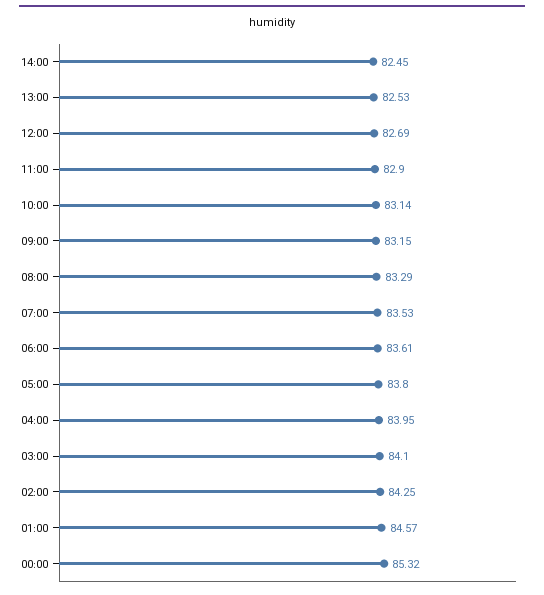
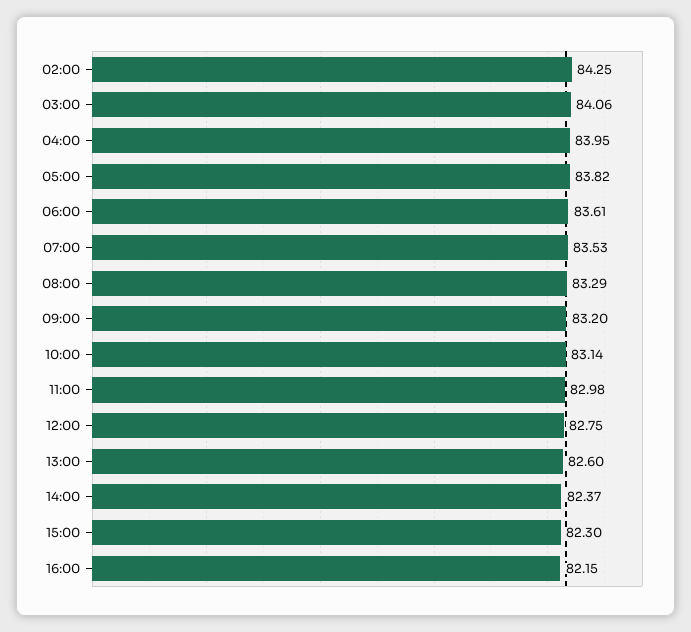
14:00: 82.45 -> 82.37
13:00: 82.53 -> 82.6
12:00: 82.69 -> 82.75
11:00: 82.9 -> 82.98
09:00: 83.15 -> 83.2
05:00: 83.8 -> 83.82
03:00: 84.1 -> 84.06
01:00: 84.57 -> none
00:00: 85.32 -> none
15:00: none -> 82.3
16:00: none -> 82.15

